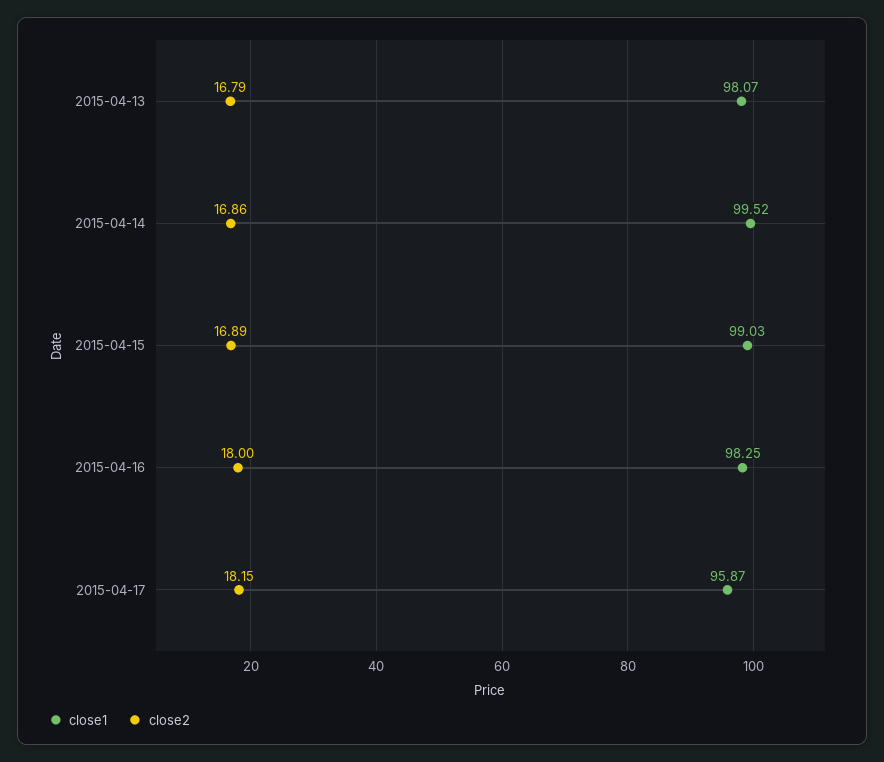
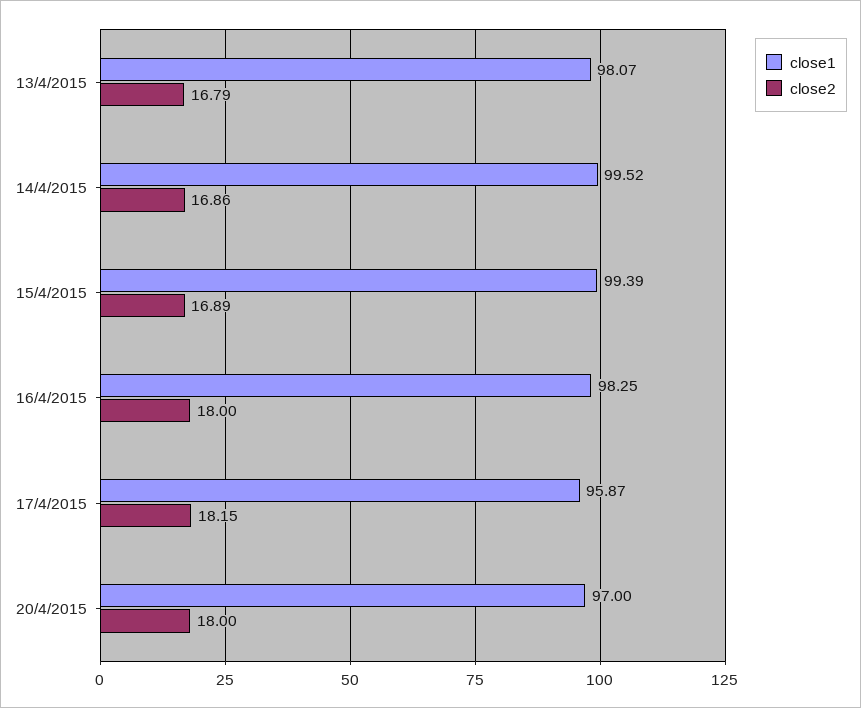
close1, 2015-04-15: 99.03 -> 99.39
close1, 20/4/2015: none -> 97
close2, 20/4/2015: none -> 18

